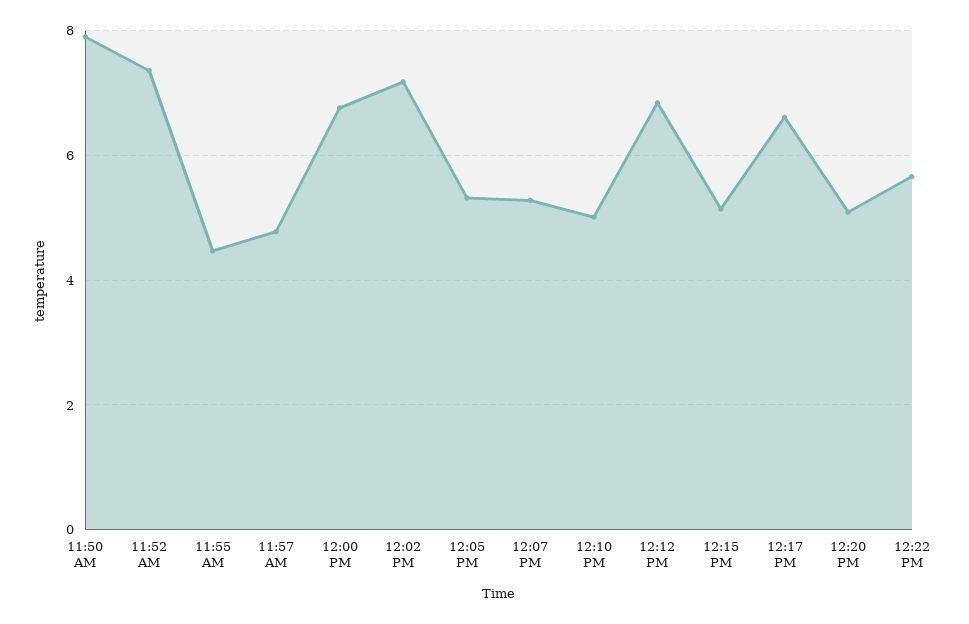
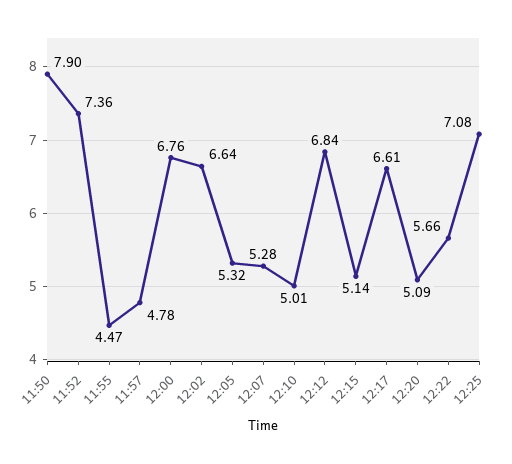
12:02 PM: 7.2 -> 6.64
12:25: none -> 7.08

